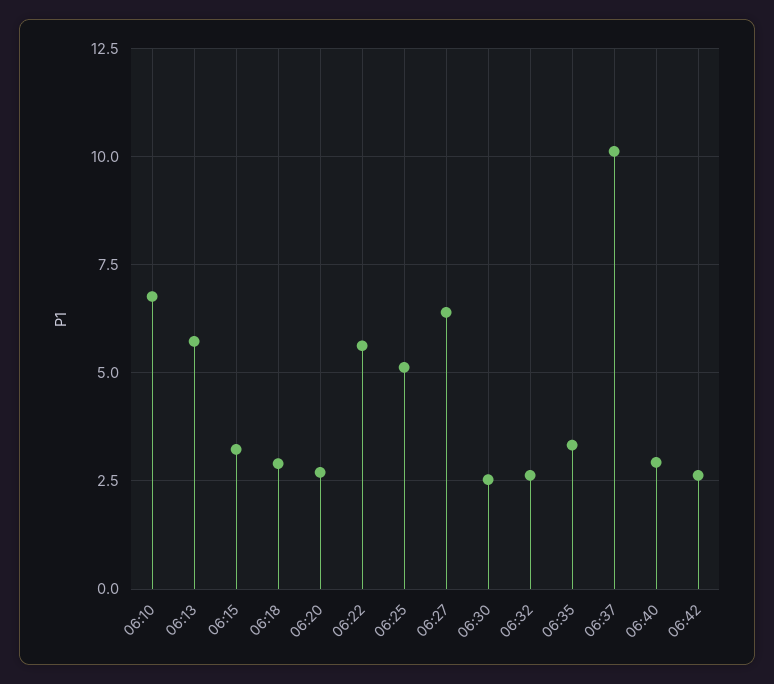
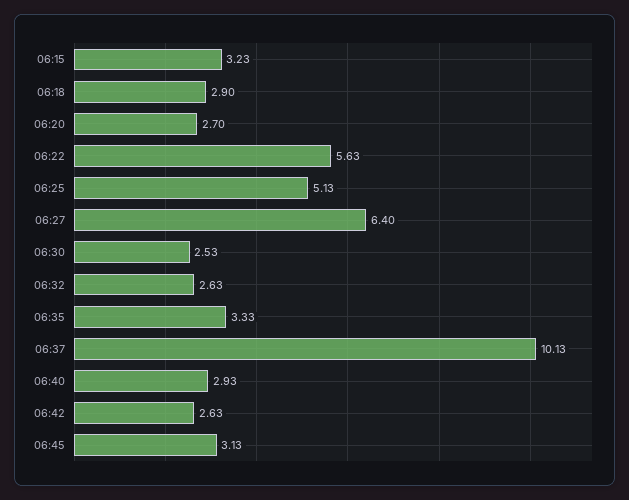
06:10: 6.75 -> none
06:13: 5.75 -> none
06:45: none -> 3.13

